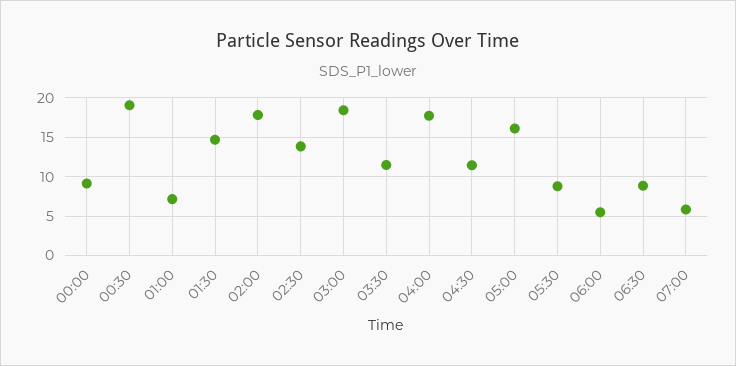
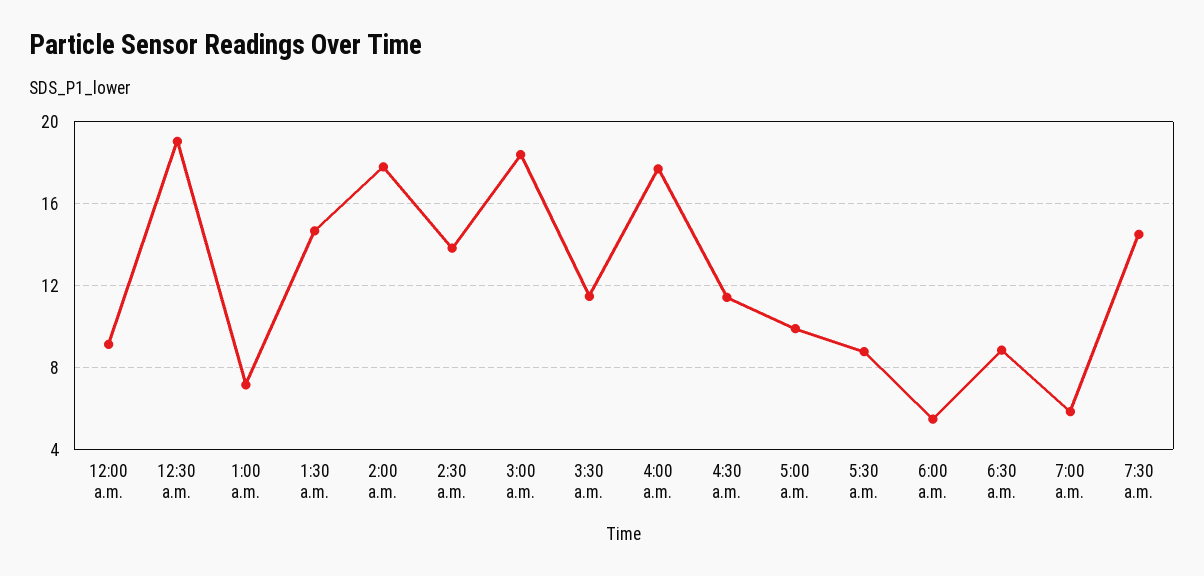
05:00: 16 -> 10
7:30 a.m.: none -> 14.5

